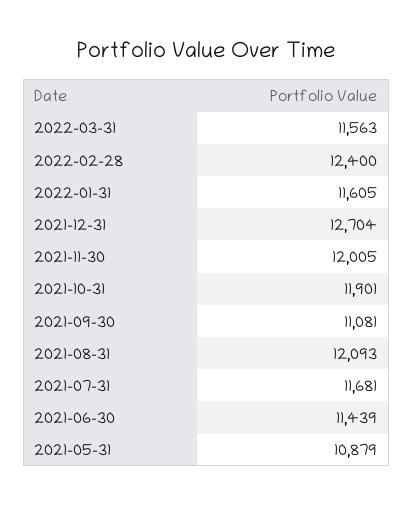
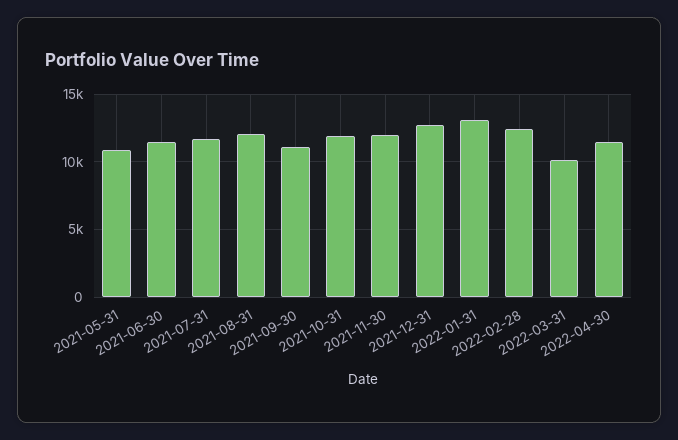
2022-03-31: 11563 -> 10000
2022-01-31: 11605 -> 13000
2022-04-30: none -> 11500

